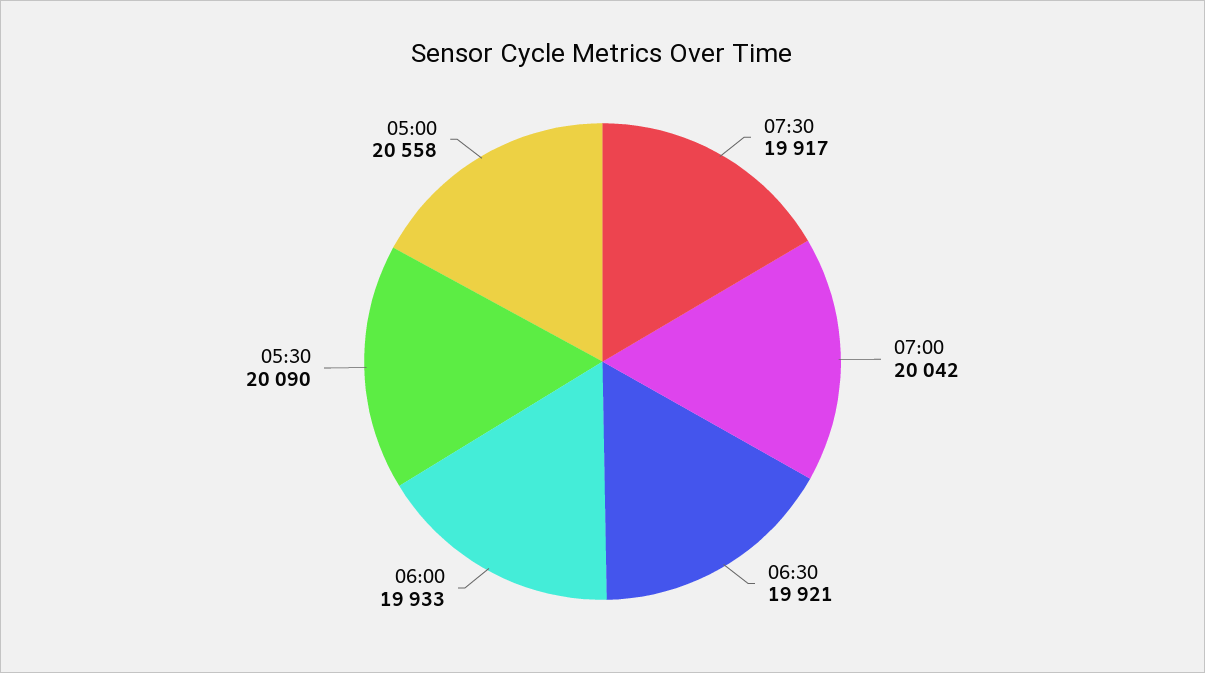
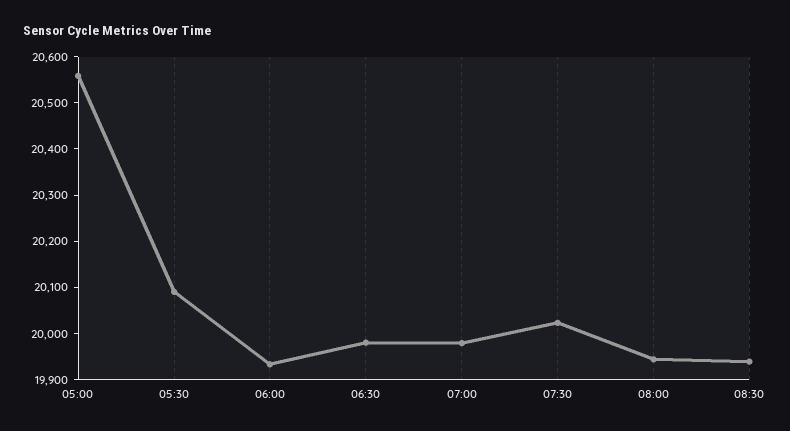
07:30: 19917 -> 20020
07:00: 20042 -> 19980
06:30: 19921 -> 19980
08:00: none -> 19940
08:30: none -> 19940

